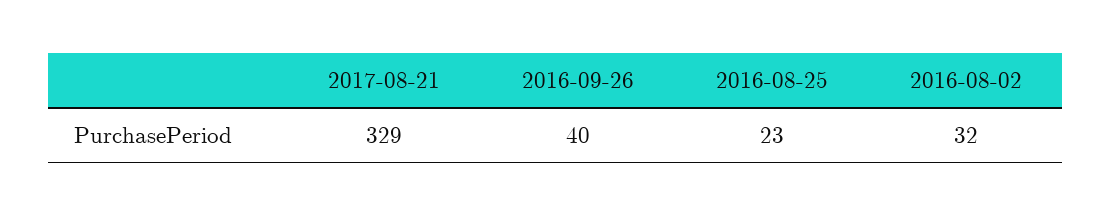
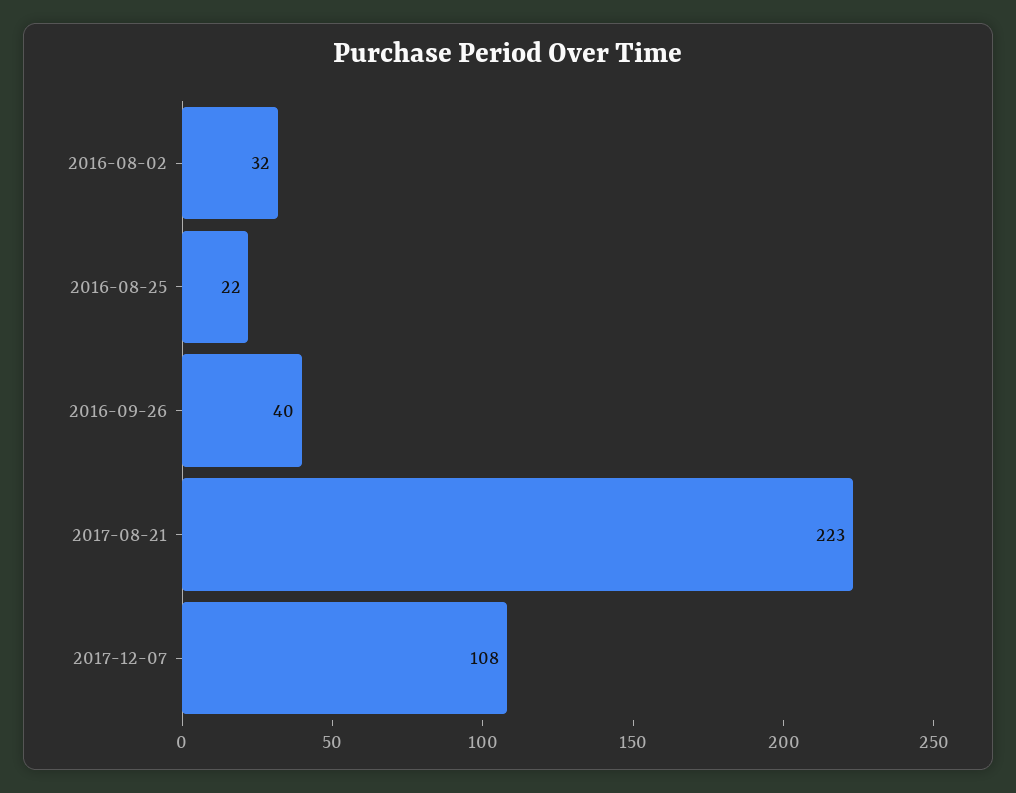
2017-08-21: 329 -> 223
2016-08-25: 23 -> 22
2017-12-07: none -> 108

